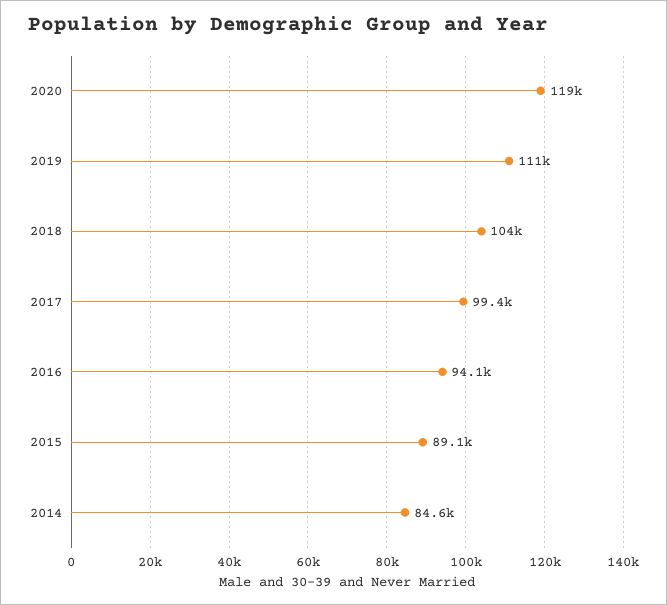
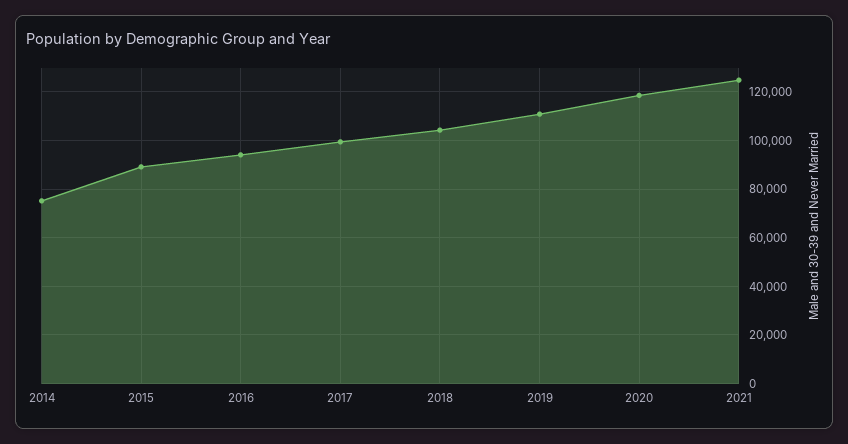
2014: 84600 -> 75000
2021: none -> 125000

